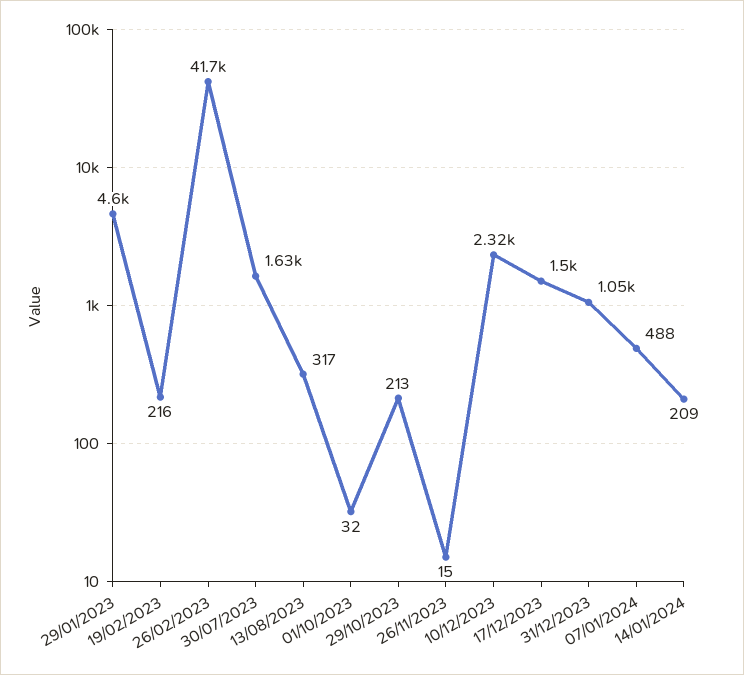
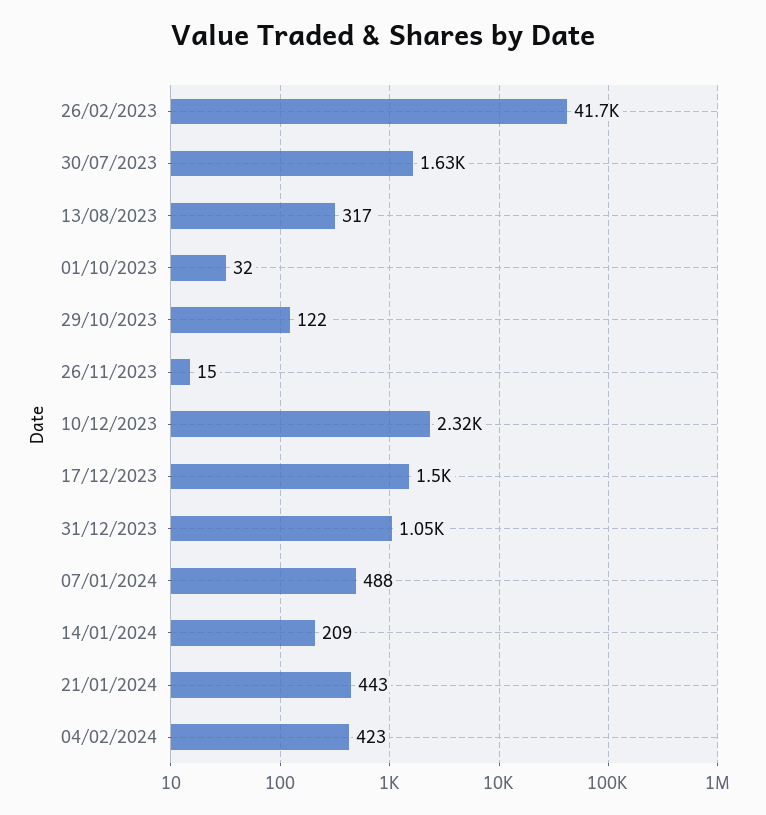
29/01/2023: 4600 -> none
19/02/2023: 216 -> none
29/10/2023: 213 -> 122
21/01/2024: none -> 443
04/02/2024: none -> 423

